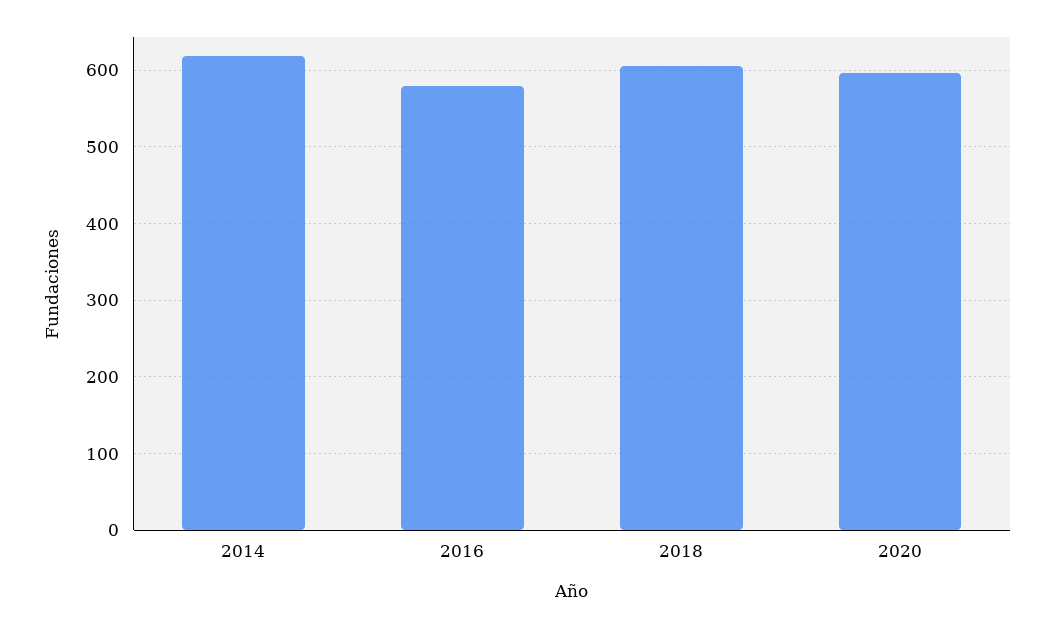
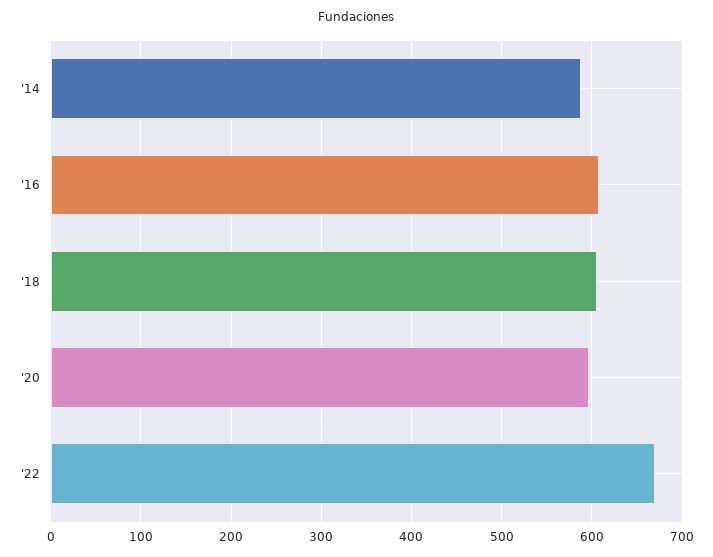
2014: 620 -> 590
2016: 580 -> 610
'22: none -> 670

